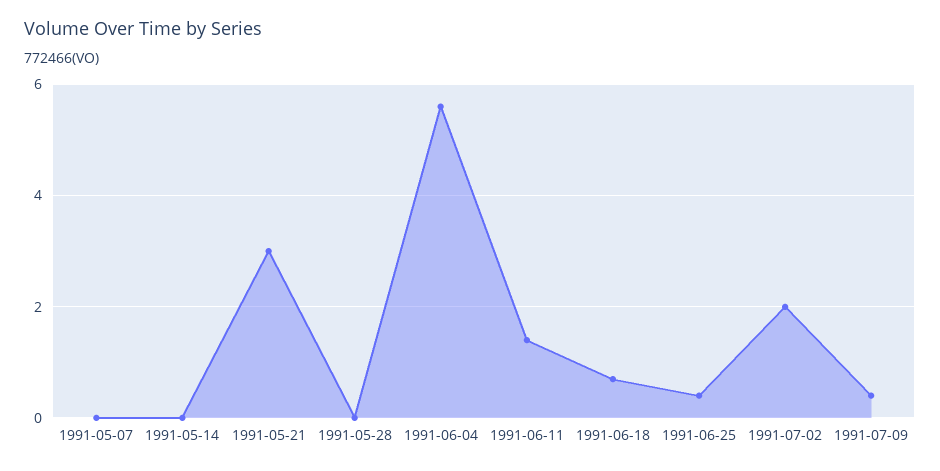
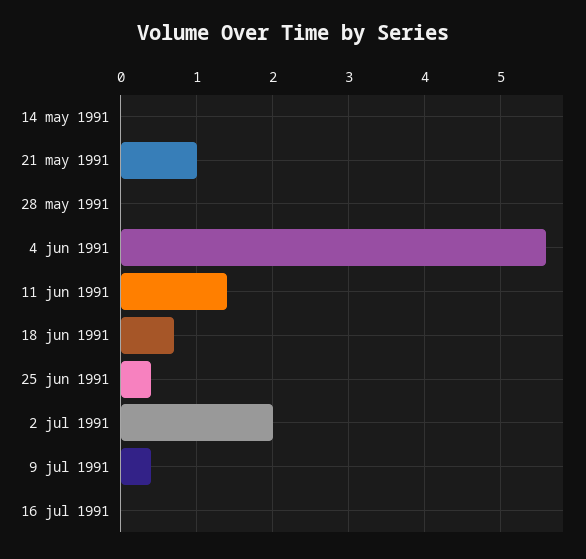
1991-05-07: 0 -> none
1991-05-21: 3 -> 1
16 jul 1991: none -> 0

